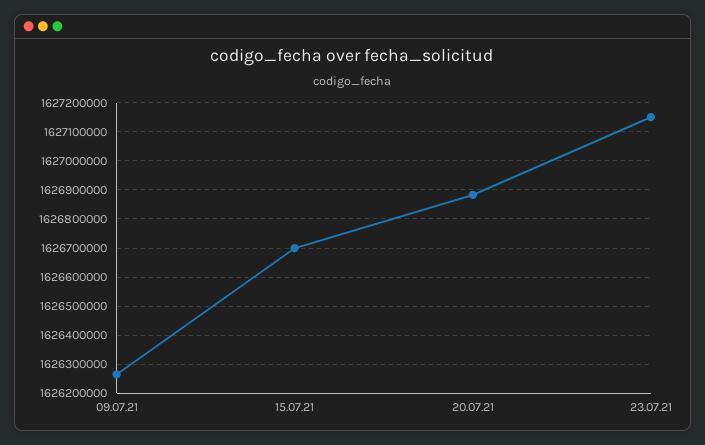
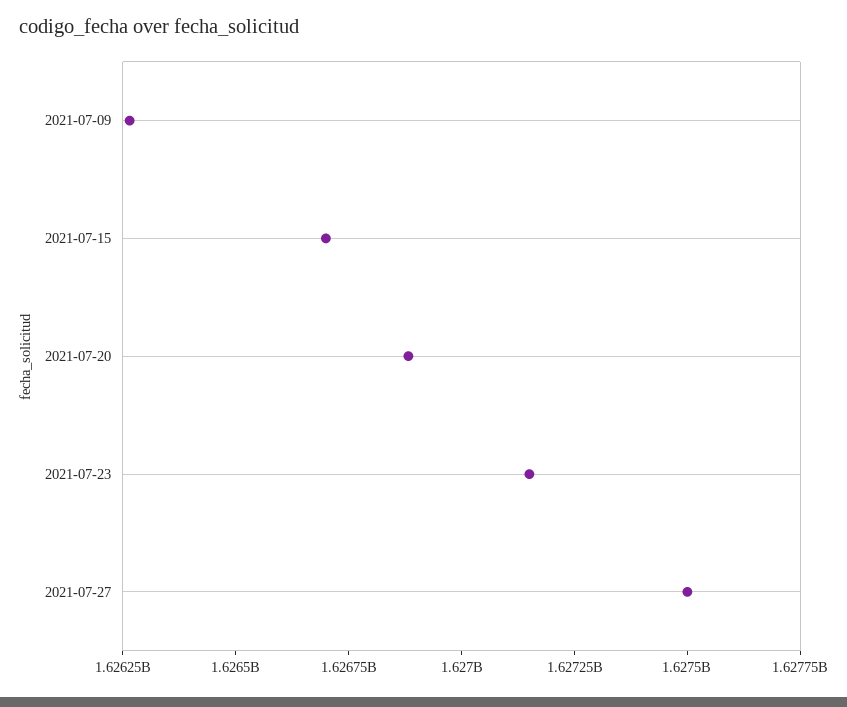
2021-07-27: none -> 1627500000

